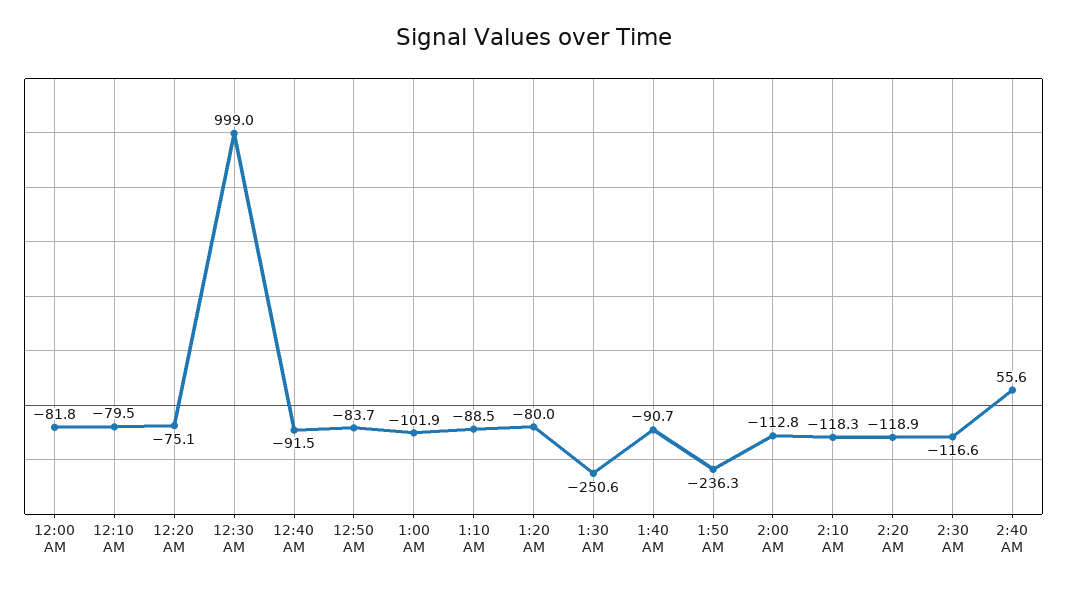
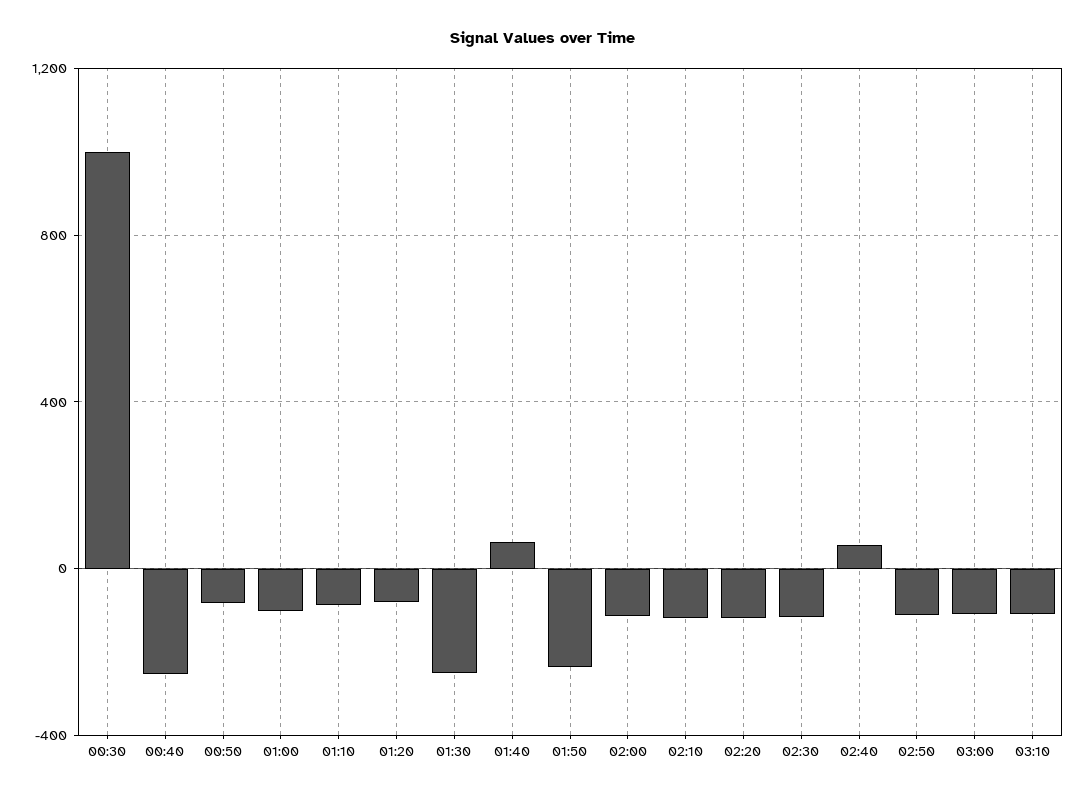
12:00 AM: -81.8 -> none
12:10 AM: -79.5 -> none
12:20 AM: -75.1 -> none
12:40 AM: -91.5 -> -250
1:40 AM: -90.7 -> 50
02:50: none -> -100
03:00: none -> -100
03:10: none -> -100

